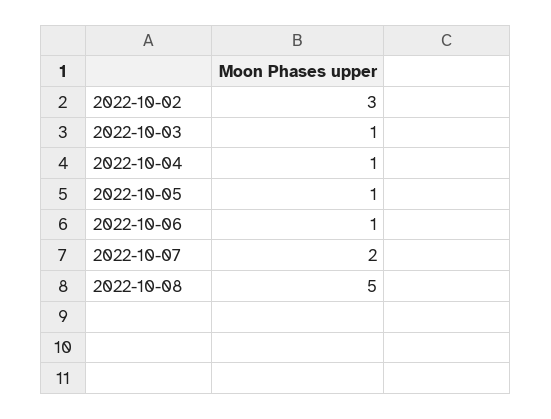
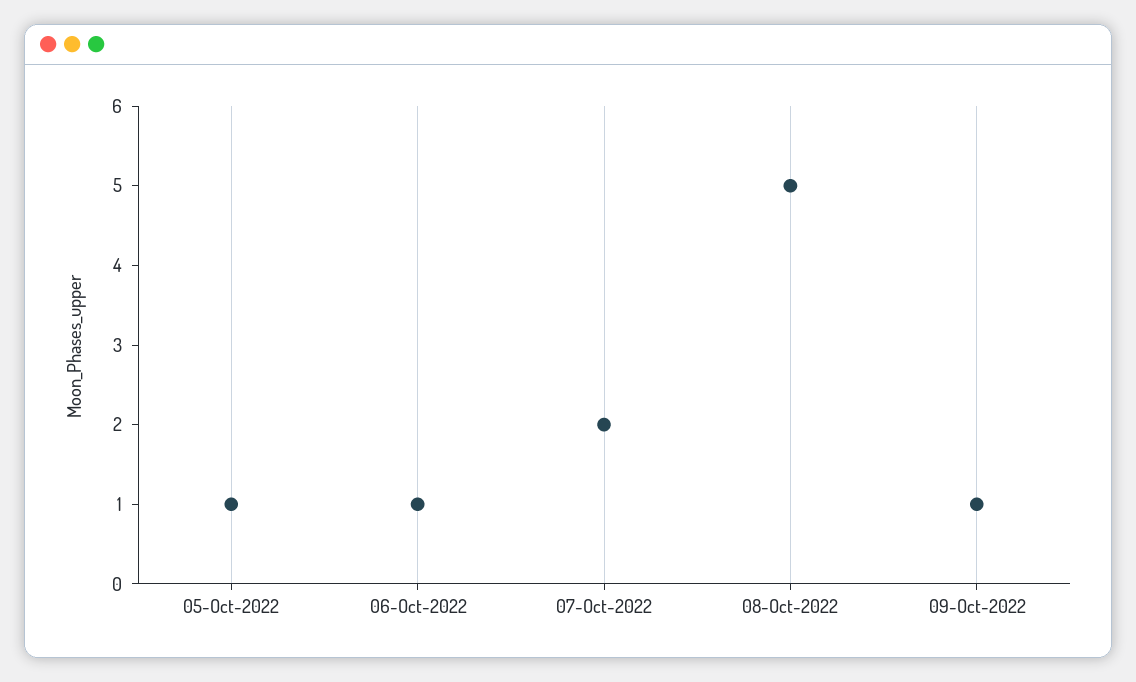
2022-10-02: 3 -> none
2022-10-03: 1 -> none
2022-10-04: 1 -> none
09-Oct-2022: none -> 1

